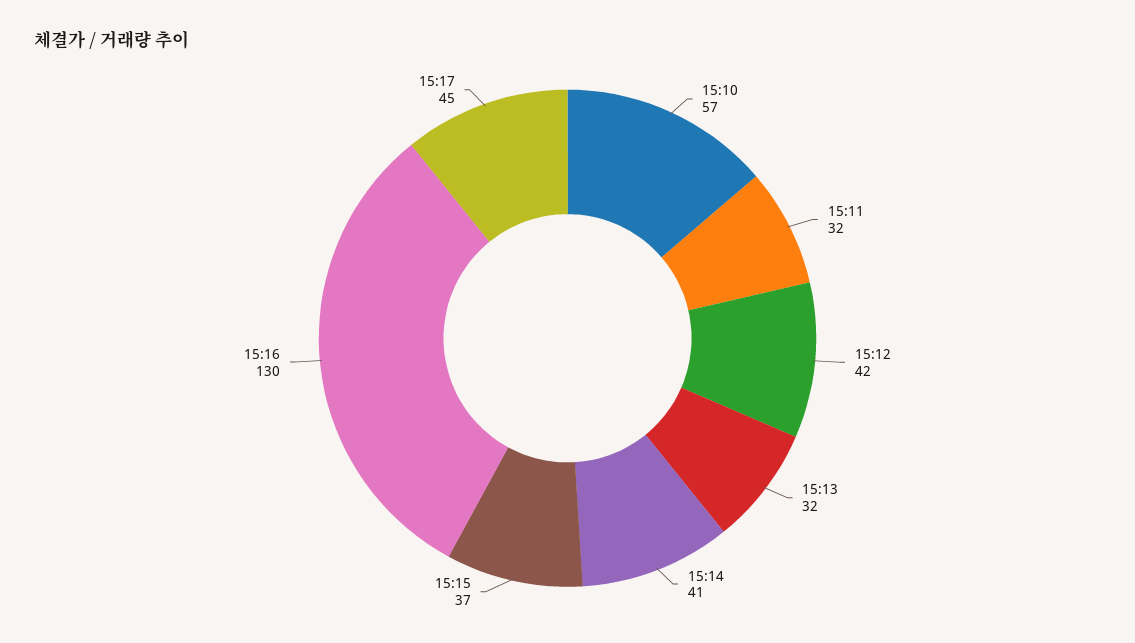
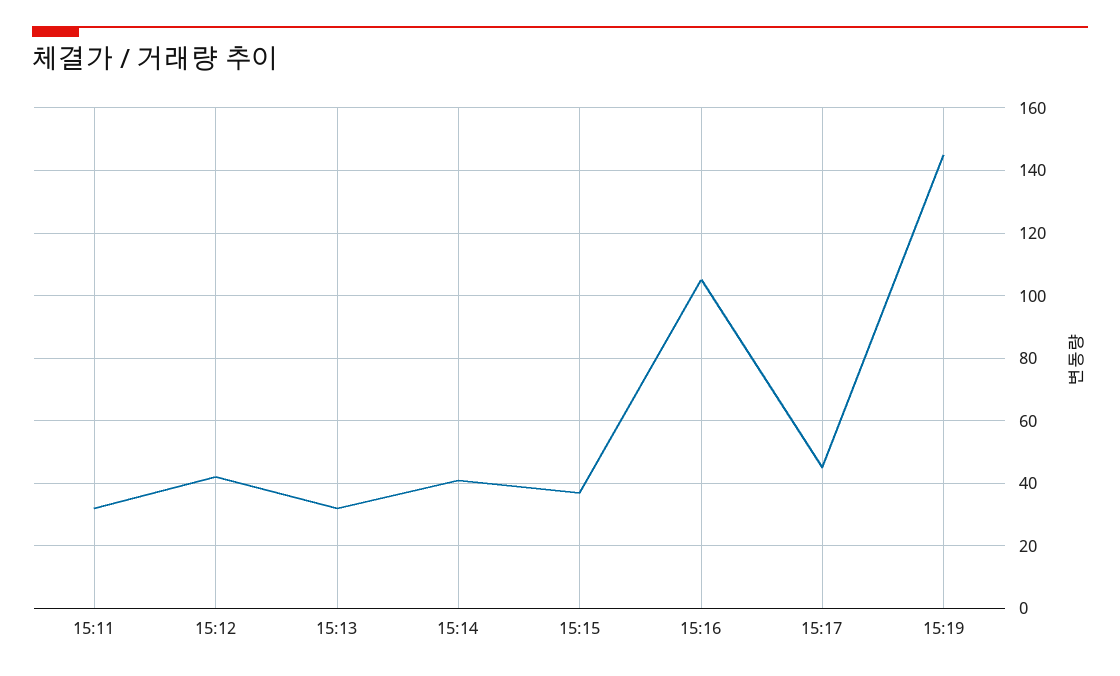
15:10: 57 -> none
15:16: 130 -> 105
15:19: none -> 145

